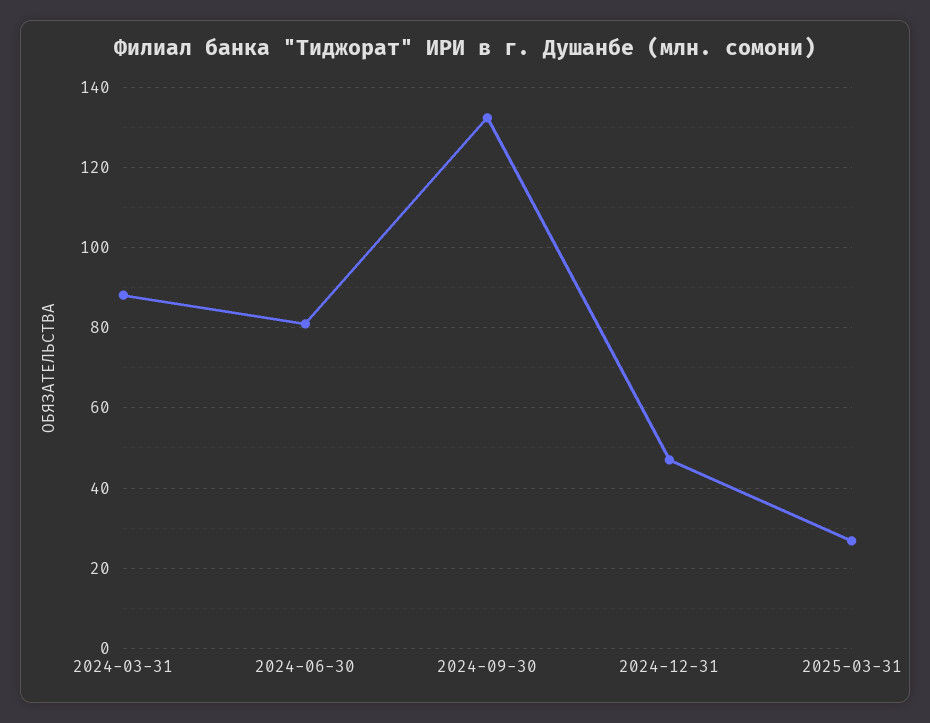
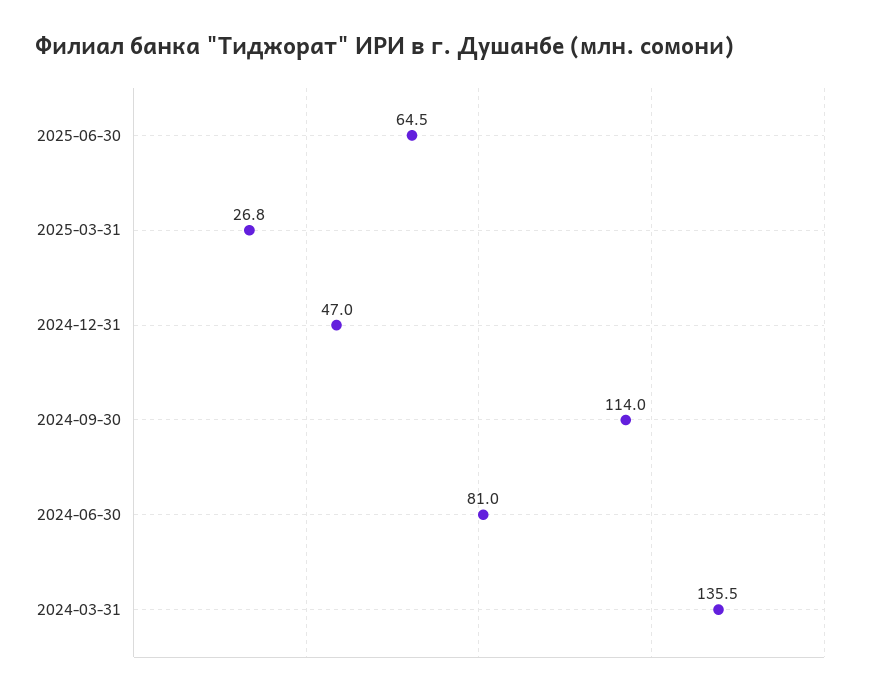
2024-03-31: 88 -> 135.5
2024-09-30: 132 -> 114
2025-06-30: none -> 64.5

